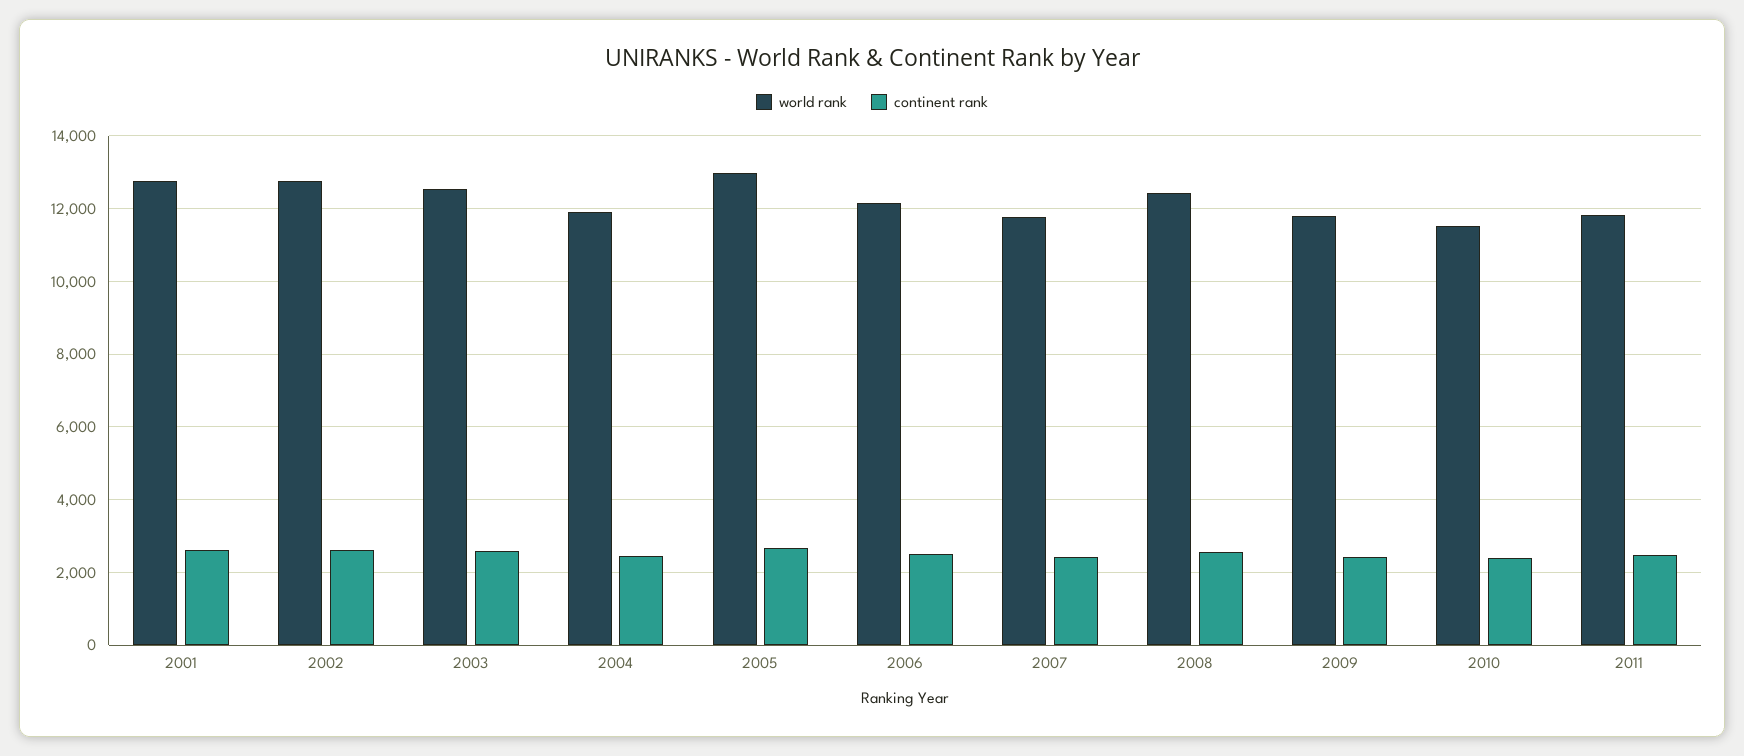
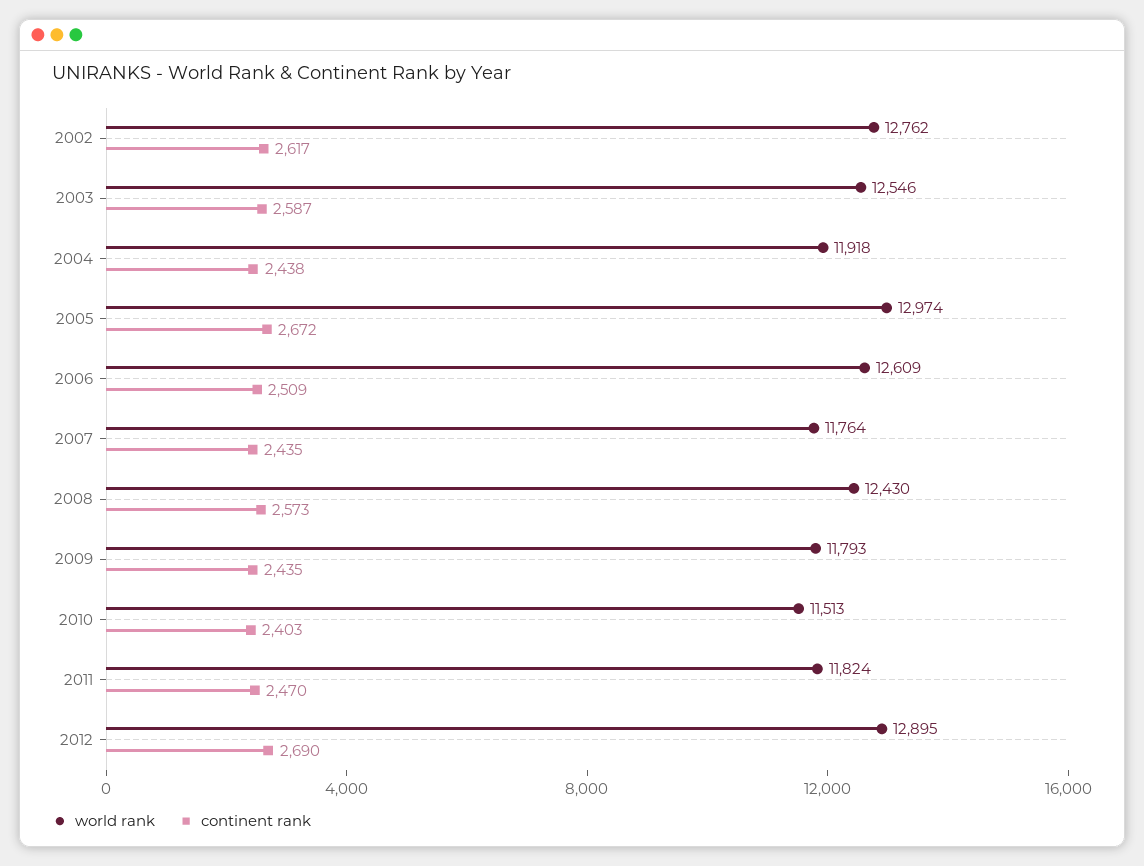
world rank, 2001: 12800 -> none
continent rank, 2001: 2600 -> none
world rank, 2006: 12200 -> 12609
world rank, 2012: none -> 12895
continent rank, 2012: none -> 2690

